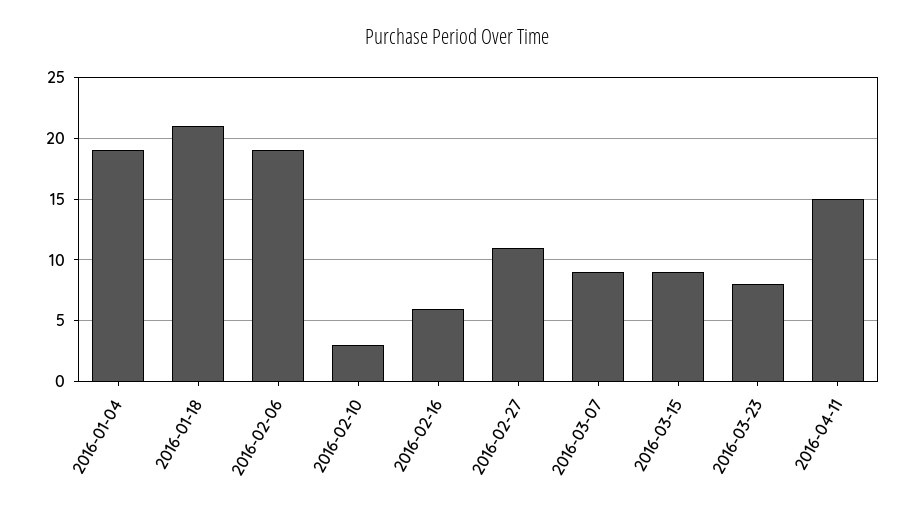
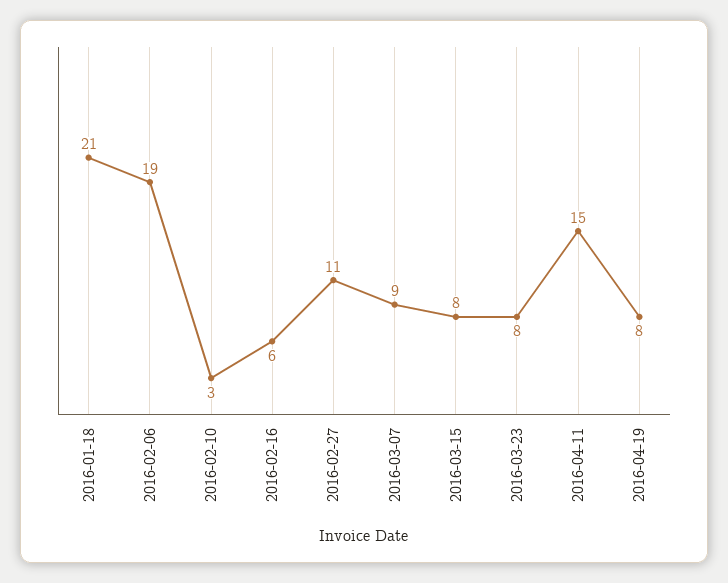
2016-01-04: 19 -> none
2016-03-15: 9 -> 8
2016-04-19: none -> 8

